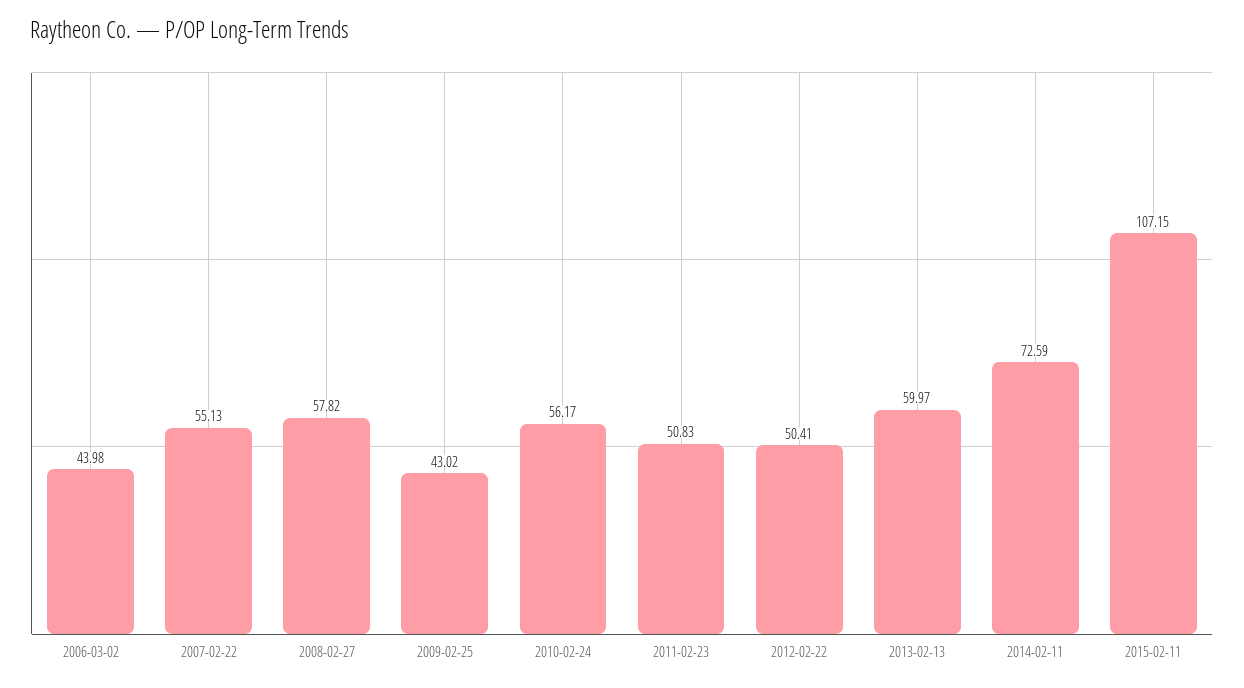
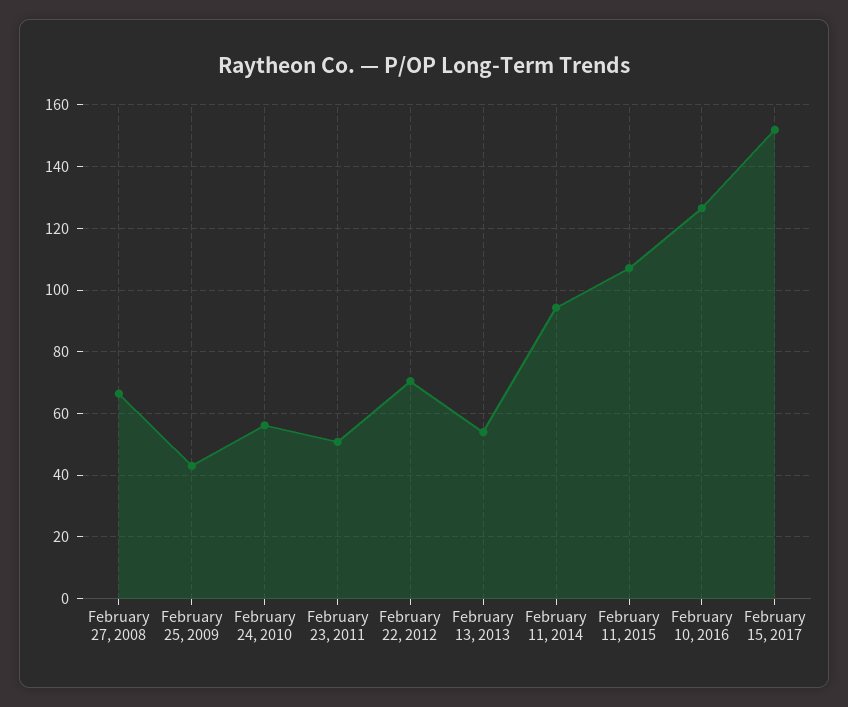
2006-03-02: 43.98 -> none
2007-02-22: 55.13 -> none
2008-02-27: 57.82 -> 66
2012-02-22: 50.41 -> 70
2013-02-13: 59.97 -> 54
2014-02-11: 72.59 -> 94
February 10, 2016: none -> 126
February 15, 2017: none -> 152

